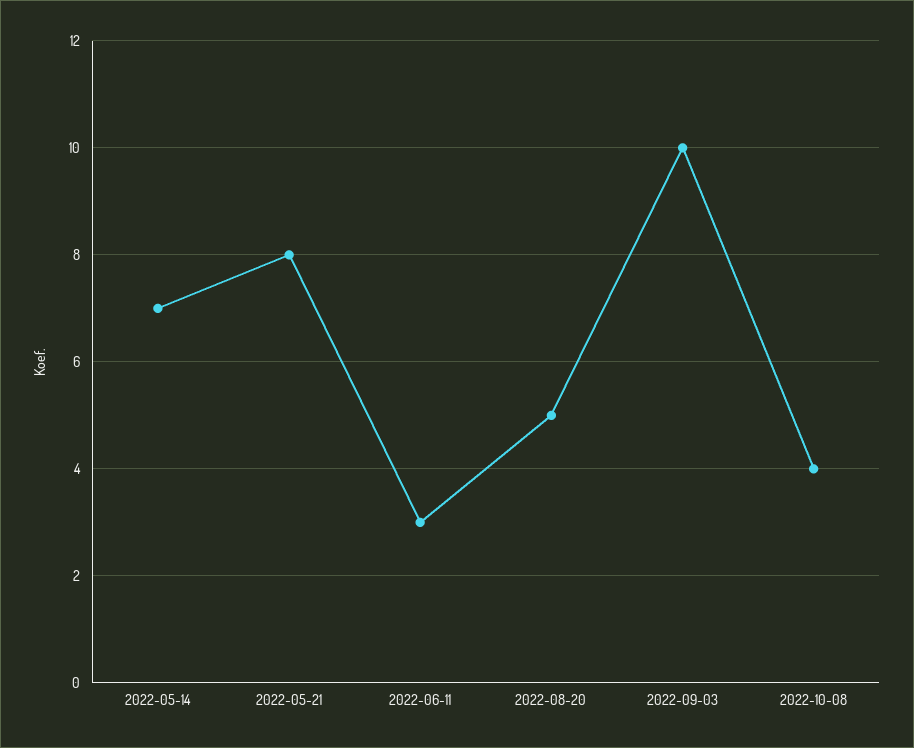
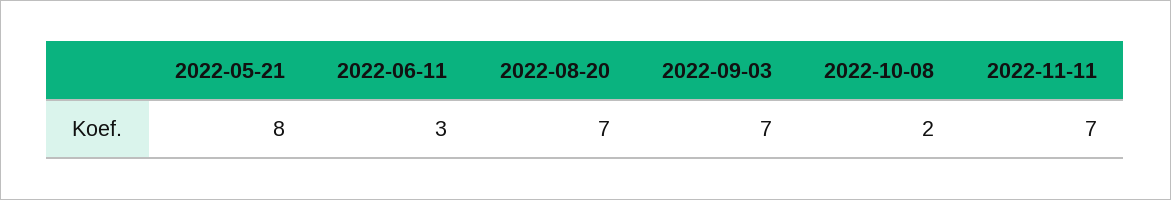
2022-05-14: 7 -> none
2022-08-20: 5 -> 7
2022-09-03: 10 -> 7
2022-10-08: 4 -> 2
2022-11-11: none -> 7

